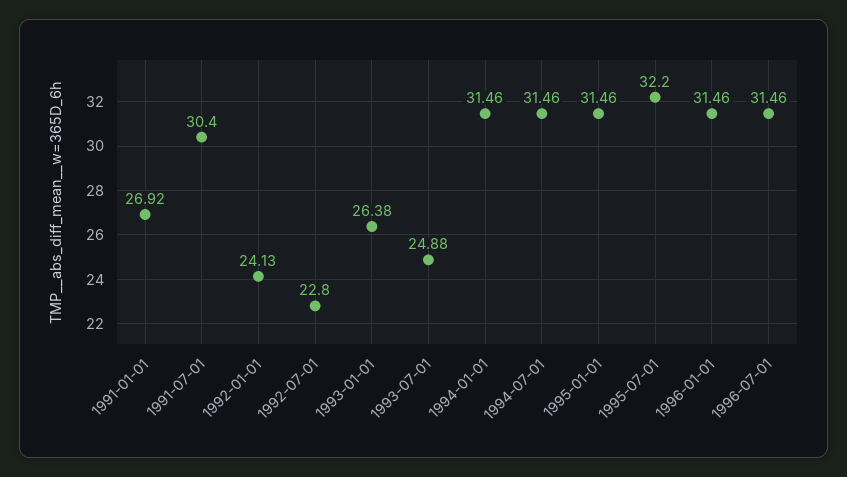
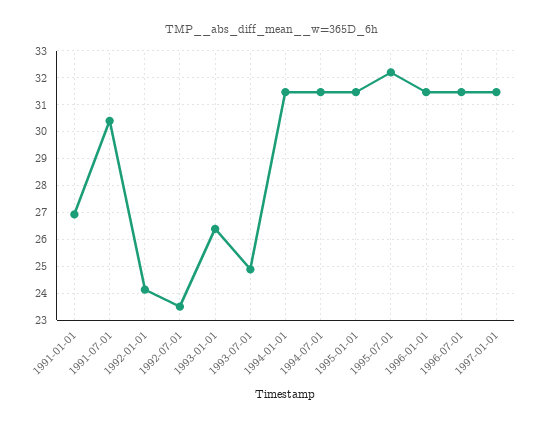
1992-07-01: 22.8 -> 23.5
1997-01-01: none -> 31.5

